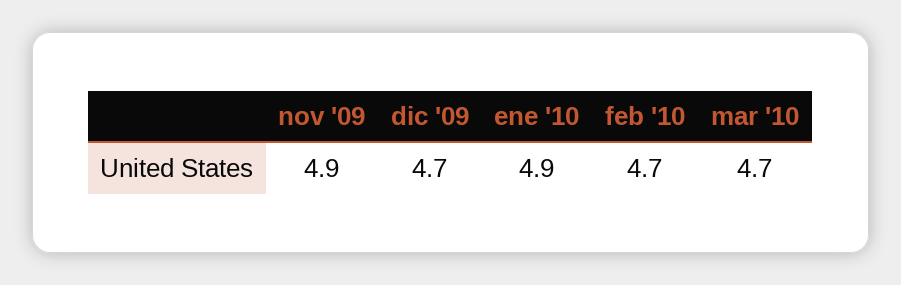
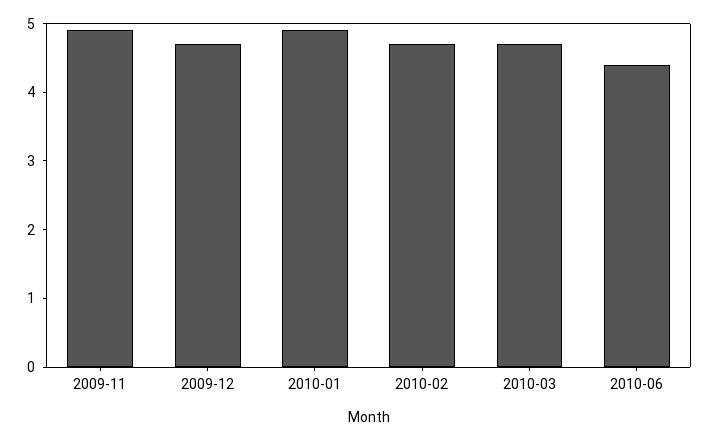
2010-06: none -> 4.5

